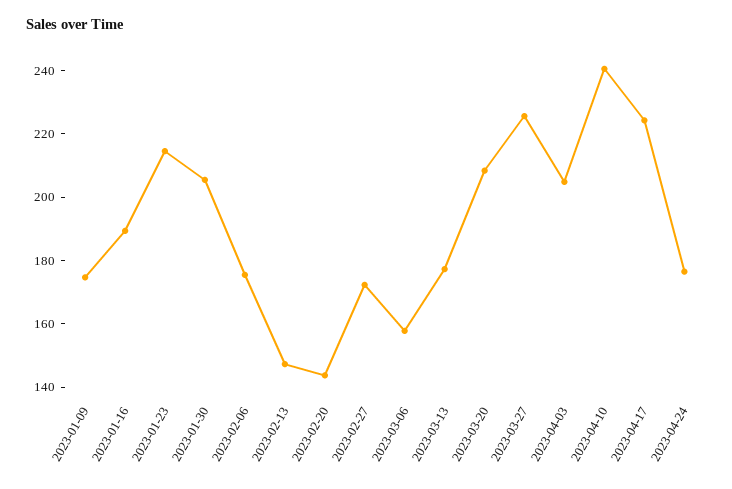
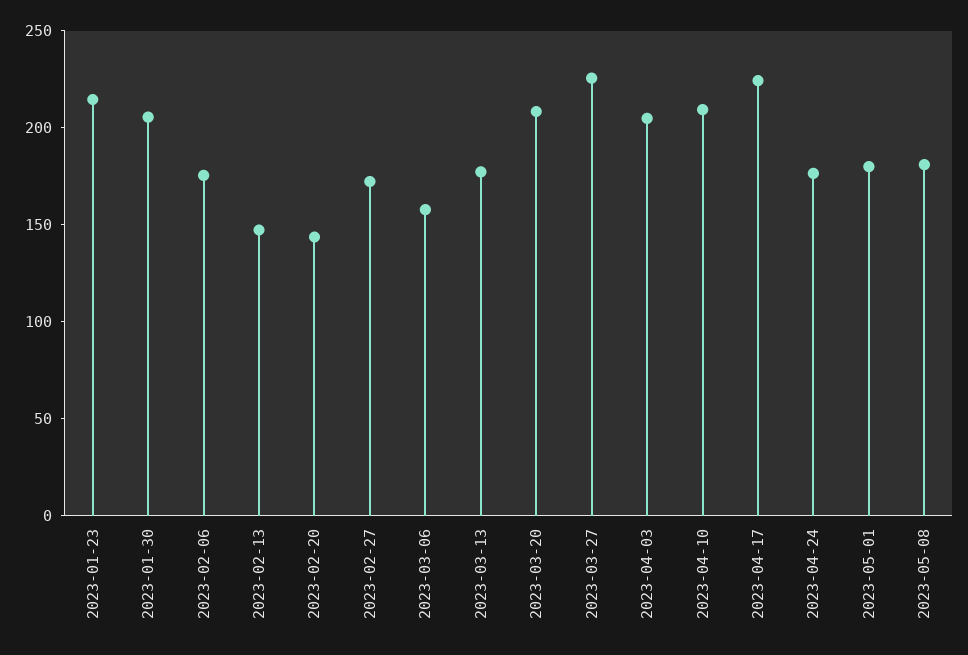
2023-01-09: 175 -> none
2023-01-16: 190 -> none
2023-04-10: 240 -> 210
2023-05-01: none -> 180
2023-05-08: none -> 180

